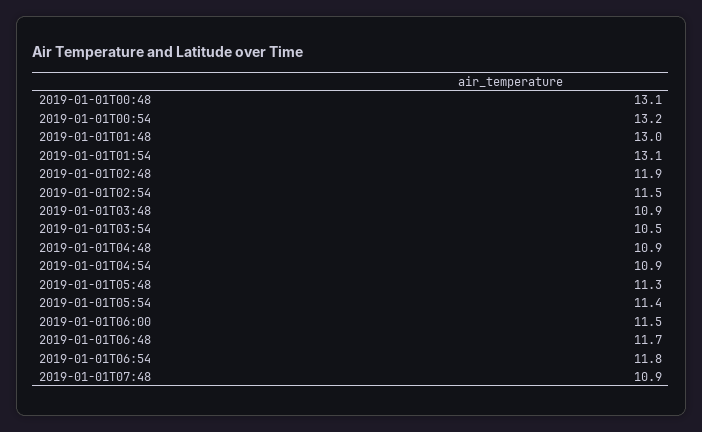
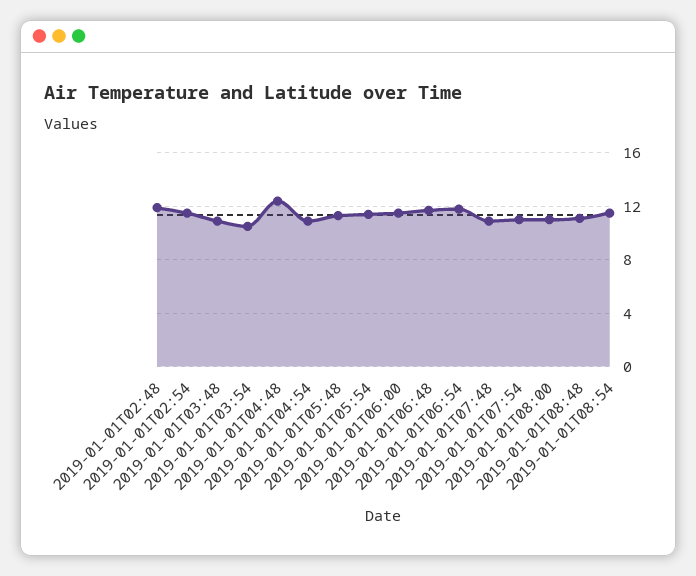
2019-01-01T00:48: 13.1 -> none
2019-01-01T00:54: 13.2 -> none
2019-01-01T01:48: 13 -> none
2019-01-01T01:54: 13.1 -> none
2019-01-01T04:48: 10.9 -> 12.5
2019-01-01T07:54: none -> 11
2019-01-01T08:00: none -> 11
2019-01-01T08:48: none -> 11
2019-01-01T08:54: none -> 11.5

